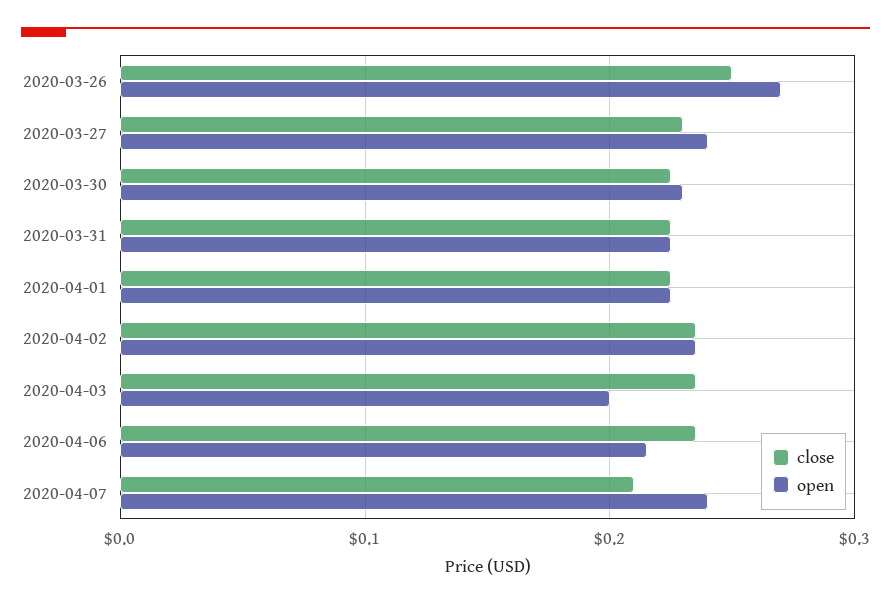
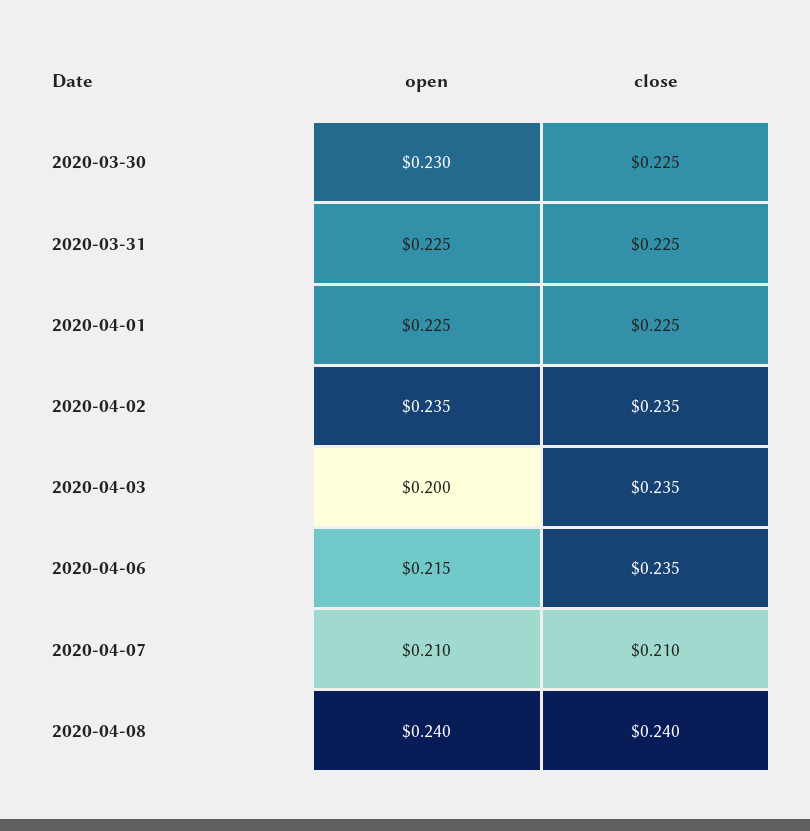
close, 2020-03-26: 0.25 -> none
open, 2020-03-26: 0.27 -> none
close, 2020-03-27: 0.23 -> none
open, 2020-03-27: 0.24 -> none
open, 2020-04-07: 0.24 -> 0.21
open, 2020-04-08: none -> 0.24
close, 2020-04-08: none -> 0.24

